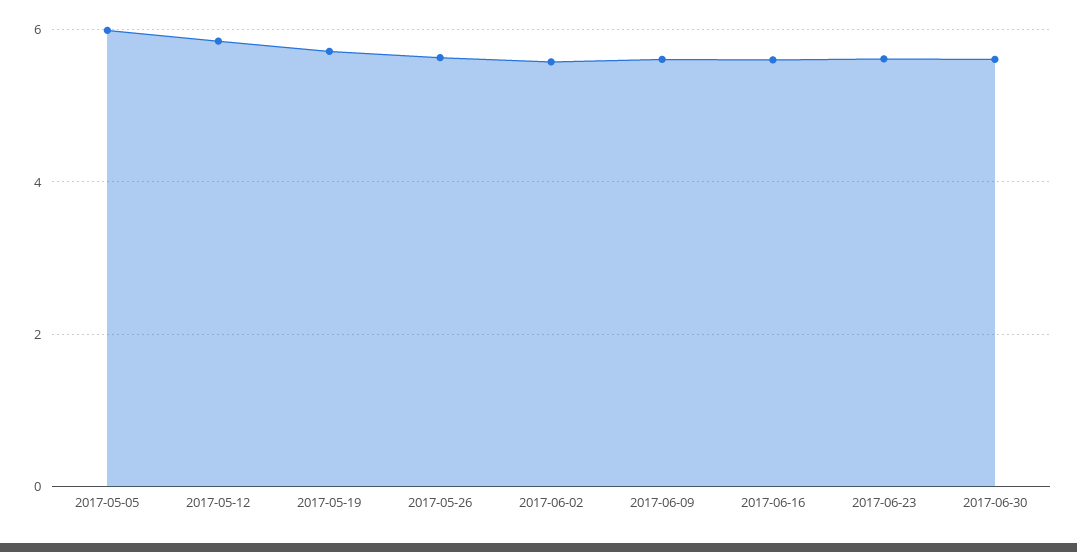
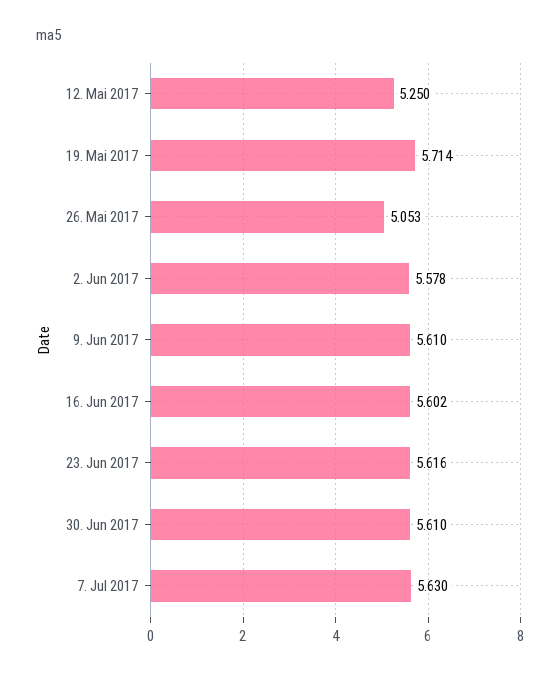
2017-05-05: 6 -> none
2017-05-12: 5.8 -> 5.25
2017-05-26: 5.6 -> 5.053
7. Jul 2017: none -> 5.63

